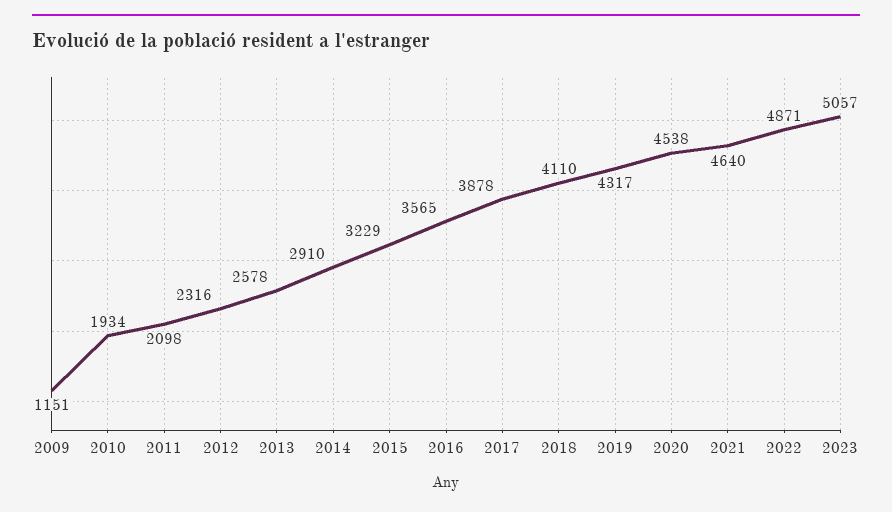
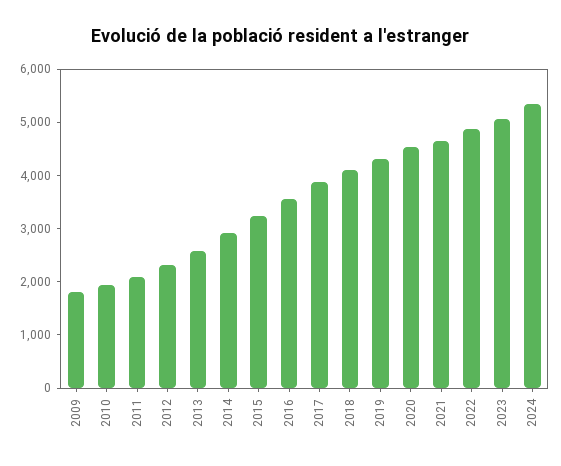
2009: 1151 -> 1800
2024: none -> 5400

